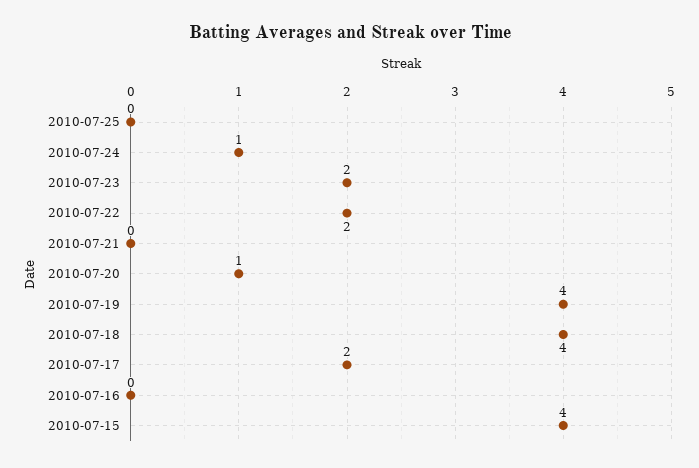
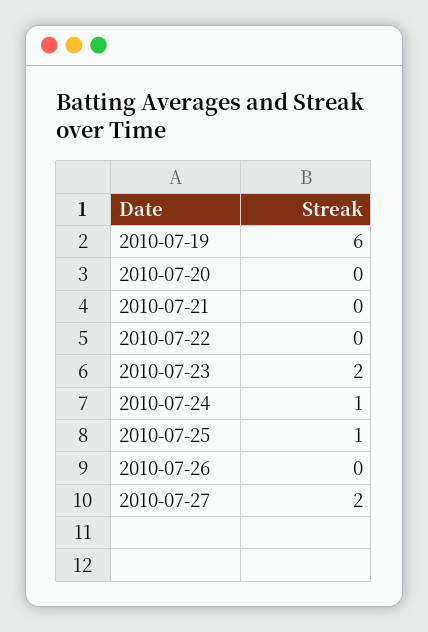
2010-07-25: 0 -> 1
2010-07-22: 2 -> 0
2010-07-20: 1 -> 0
2010-07-19: 4 -> 6
2010-07-18: 4 -> none
2010-07-17: 2 -> none
2010-07-16: 0 -> none
2010-07-15: 4 -> none
2010-07-26: none -> 0
2010-07-27: none -> 2

